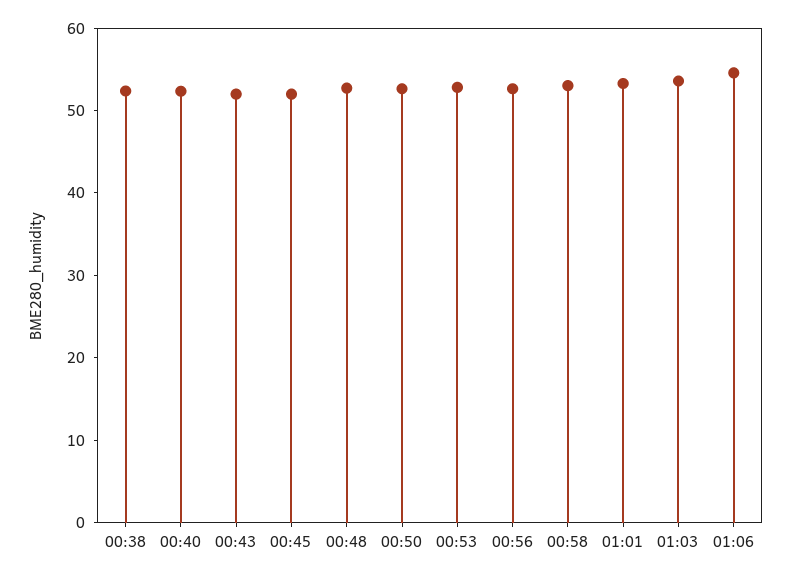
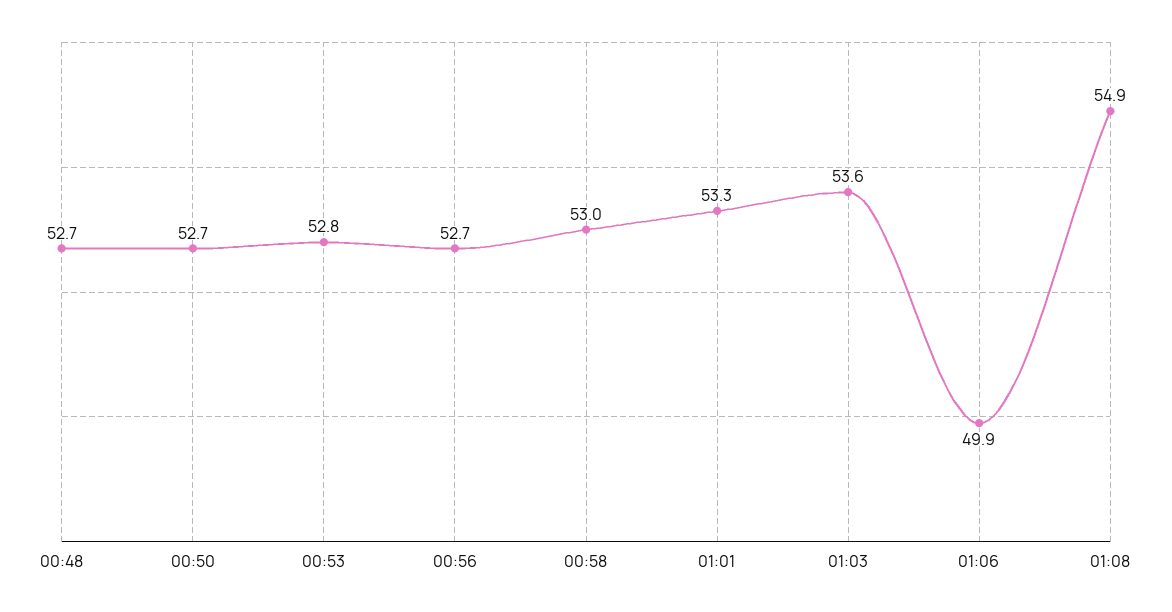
00:38: 52 -> none
00:40: 52 -> none
00:43: 52 -> none
00:45: 52 -> none
01:06: 54 -> 49.9
01:08: none -> 54.9

